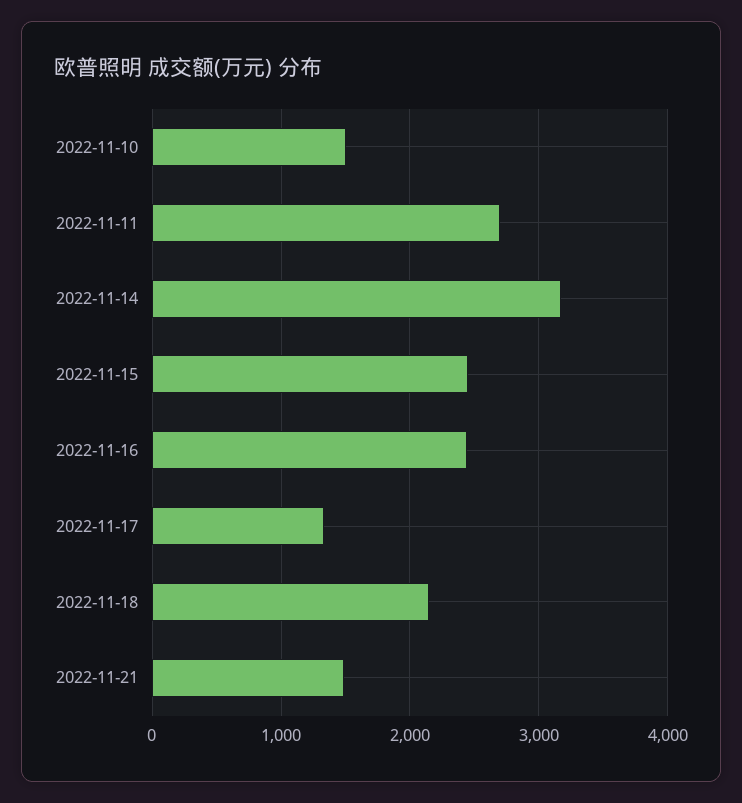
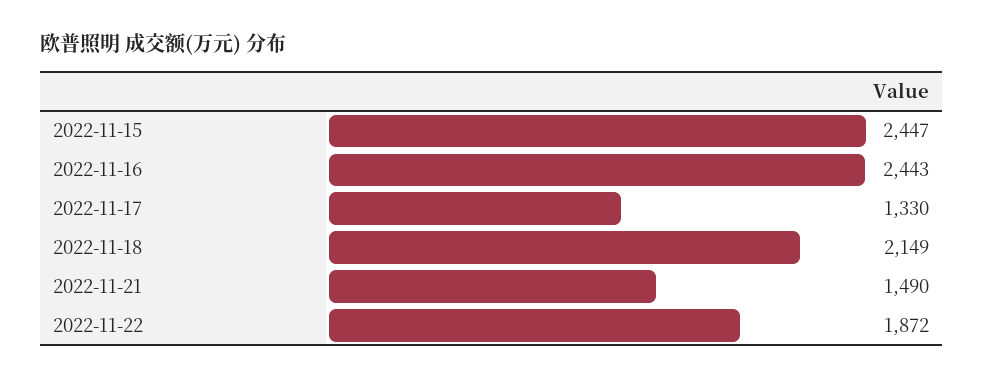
2022-11-10: 1500 -> none
2022-11-11: 2700 -> none
2022-11-14: 3200 -> none
2022-11-22: none -> 1872

